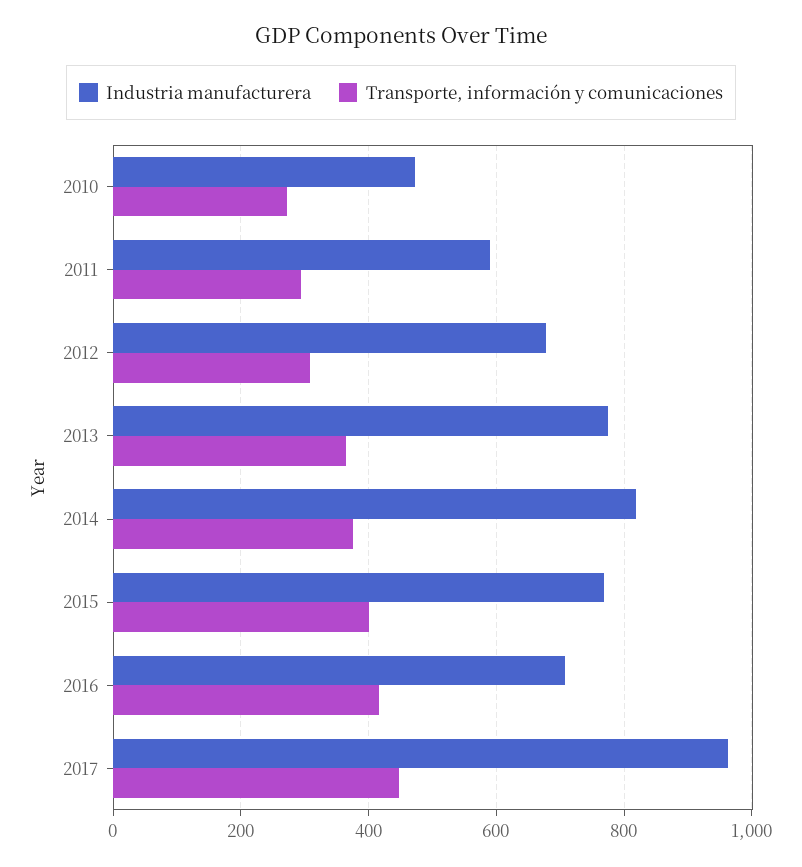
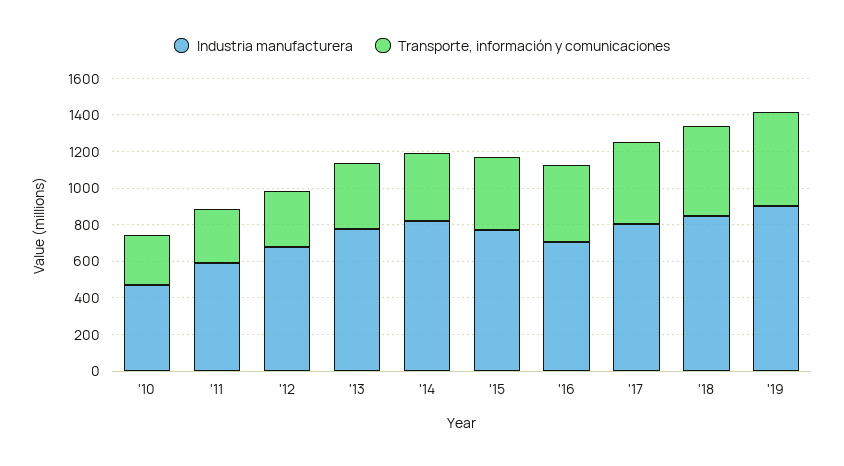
Industria manufacturera, 2017: 960 -> 800
Industria manufacturera, '18: none -> 850
Transporte, información y comunicaciones, '18: none -> 500
Industria manufacturera, '19: none -> 900
Transporte, información y comunicaciones, '19: none -> 500

